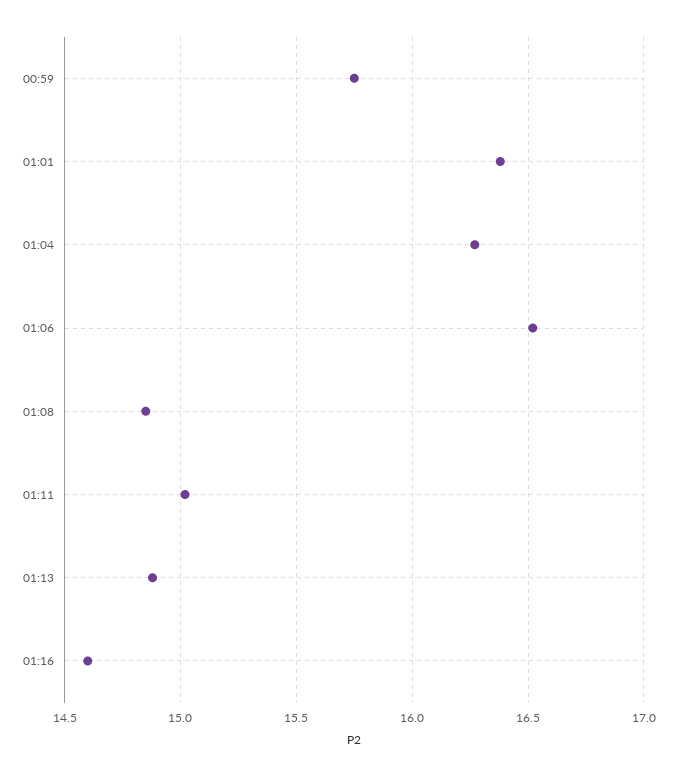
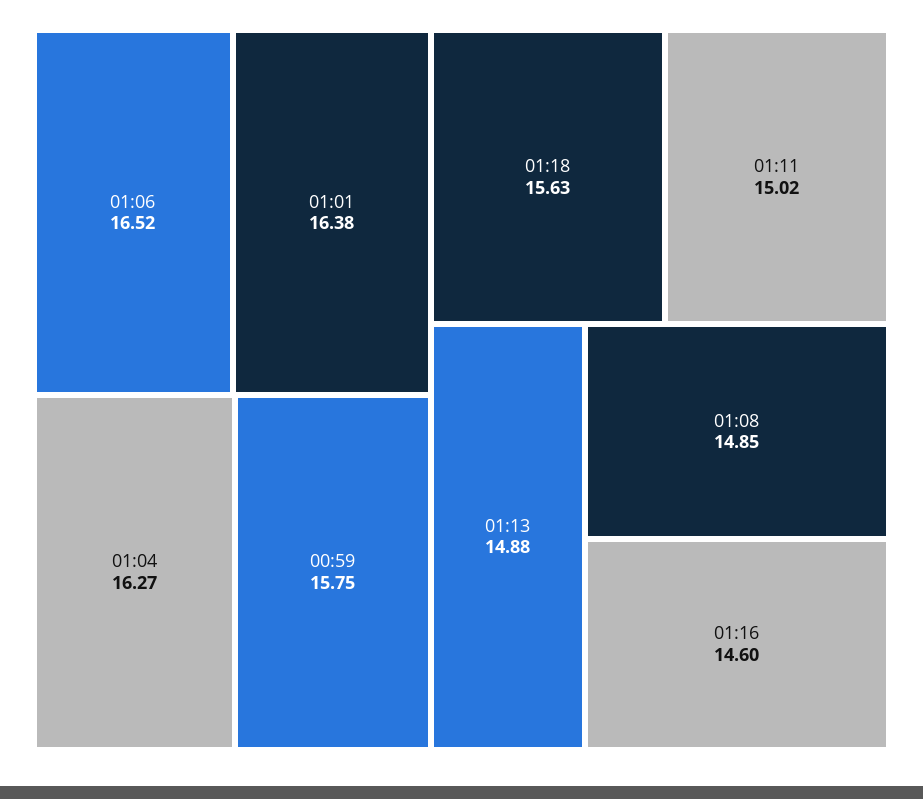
01:18: none -> 15.63

